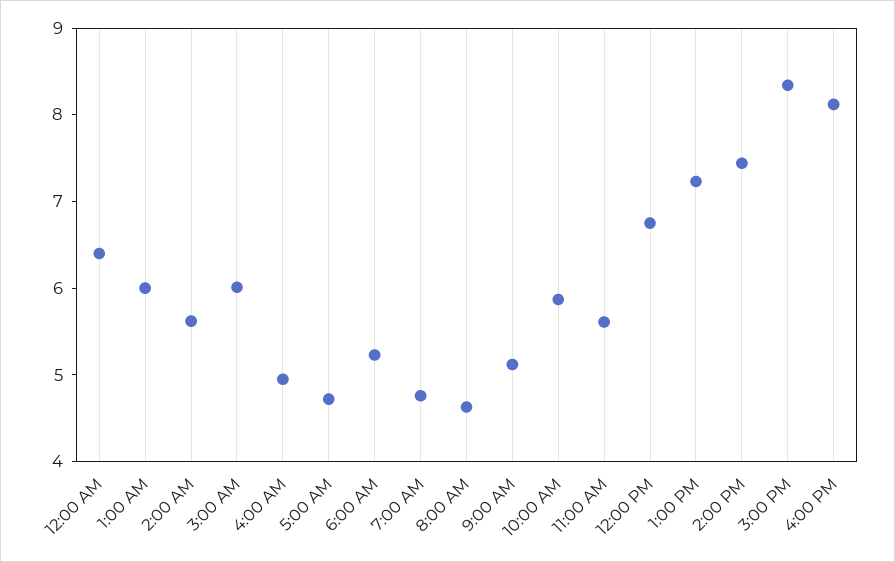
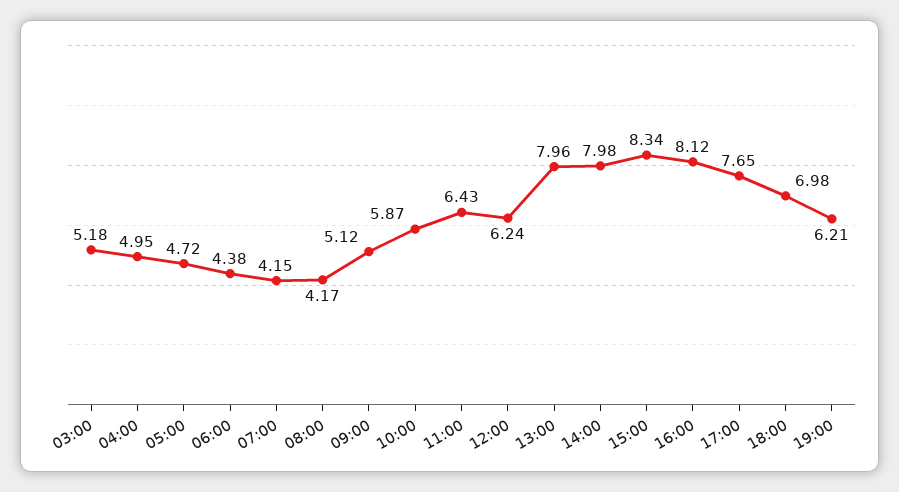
12:00 AM: 6.4 -> none
1:00 AM: 6 -> none
2:00 AM: 5.6 -> none
3:00 AM: 6 -> 5.18
6:00 AM: 5.2 -> 4.38
7:00 AM: 4.8 -> 4.15
8:00 AM: 4.6 -> 4.17
11:00 AM: 5.6 -> 6.43
12:00 PM: 6.8 -> 6.24
1:00 PM: 7.2 -> 7.96
2:00 PM: 7.4 -> 7.98
17:00: none -> 7.65
18:00: none -> 6.98
19:00: none -> 6.21

